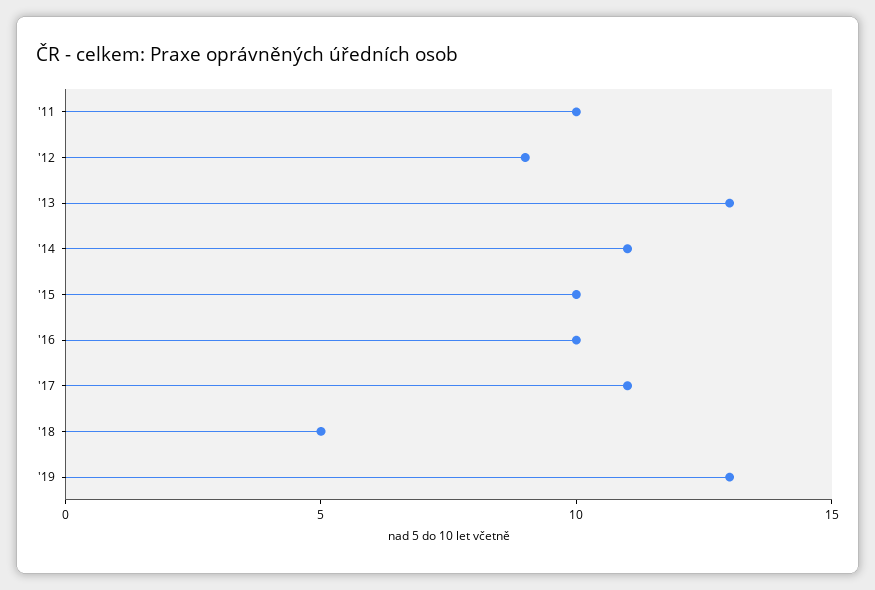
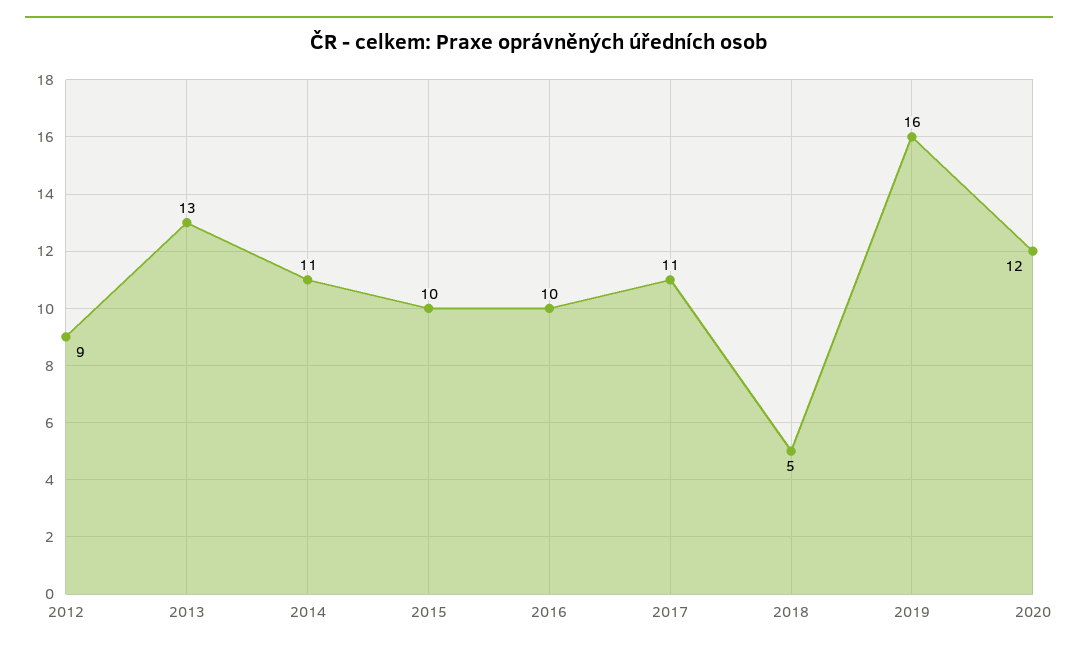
'11: 10 -> none
'19: 13 -> 16
2020: none -> 12

